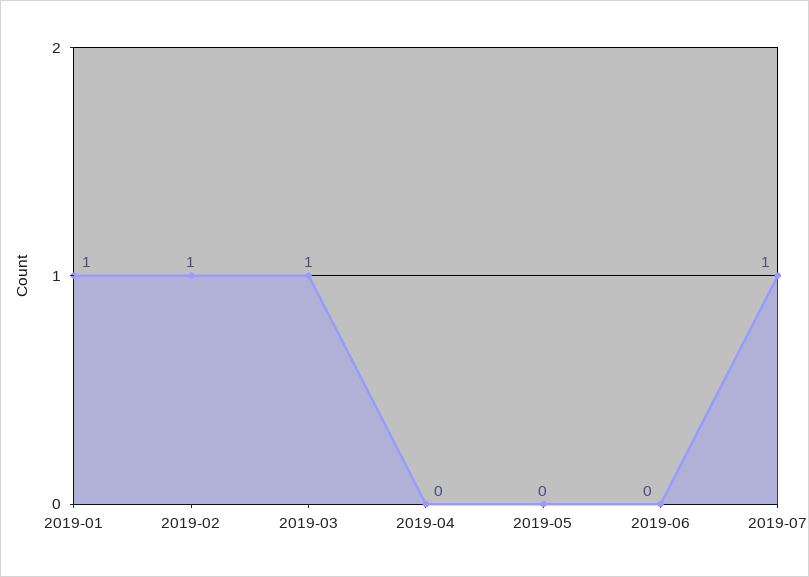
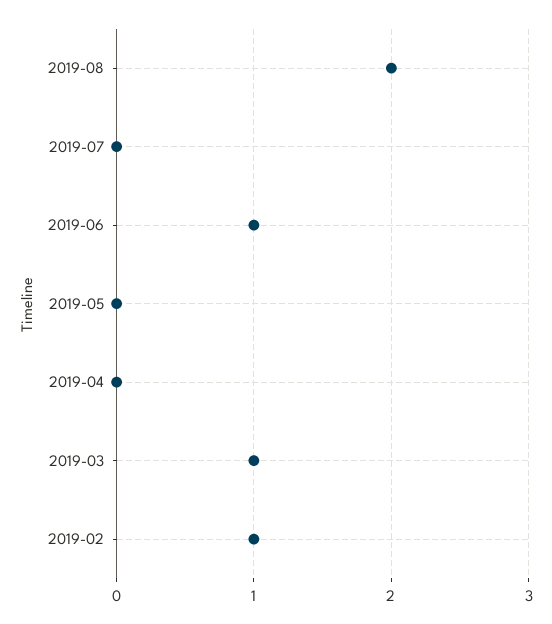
2019-01: 1 -> none
2019-06: 0 -> 1
2019-07: 1 -> 0
2019-08: none -> 2

